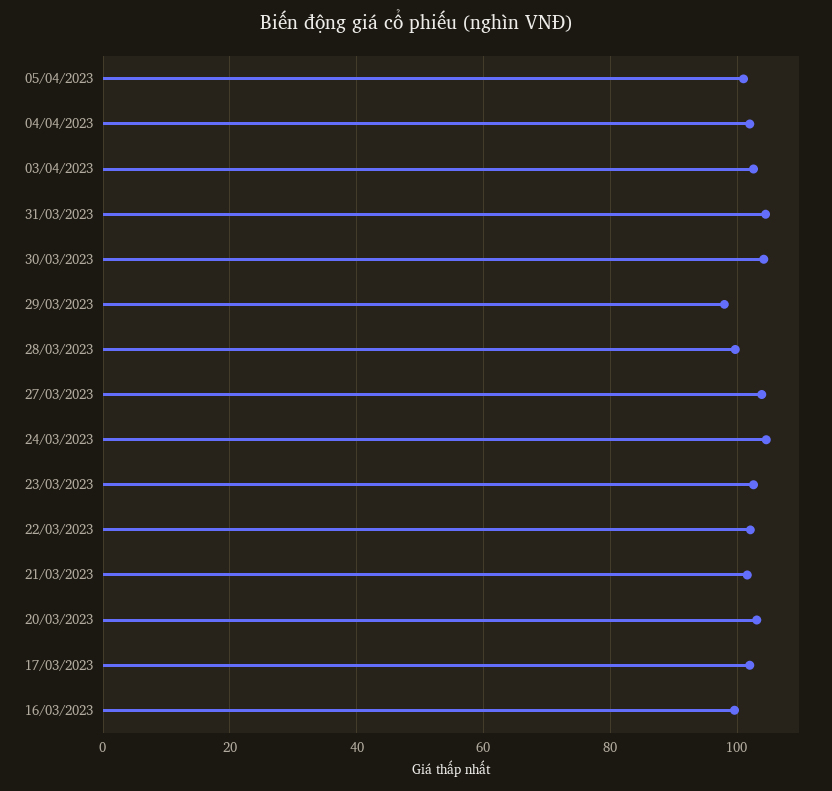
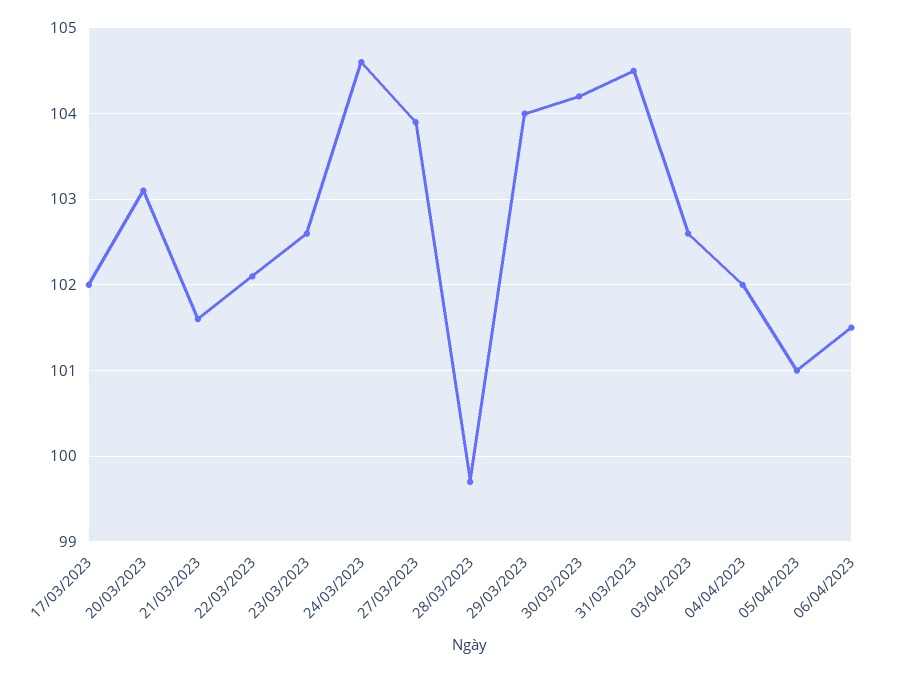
29/03/2023: 98 -> 104
16/03/2023: 100 -> none
06/04/2023: none -> 101.5

